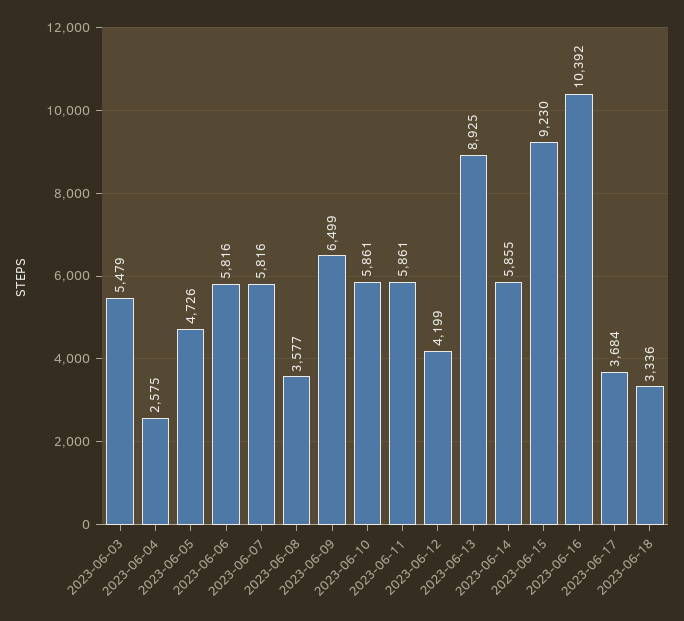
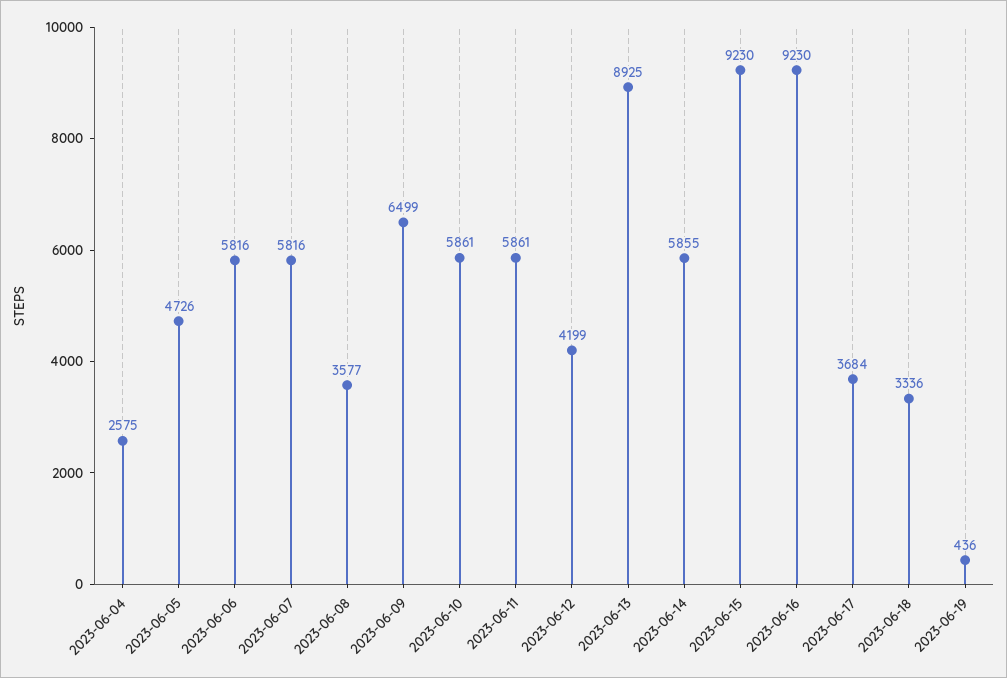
2023-06-03: 5479 -> none
2023-06-16: 10392 -> 9230
2023-06-19: none -> 436

